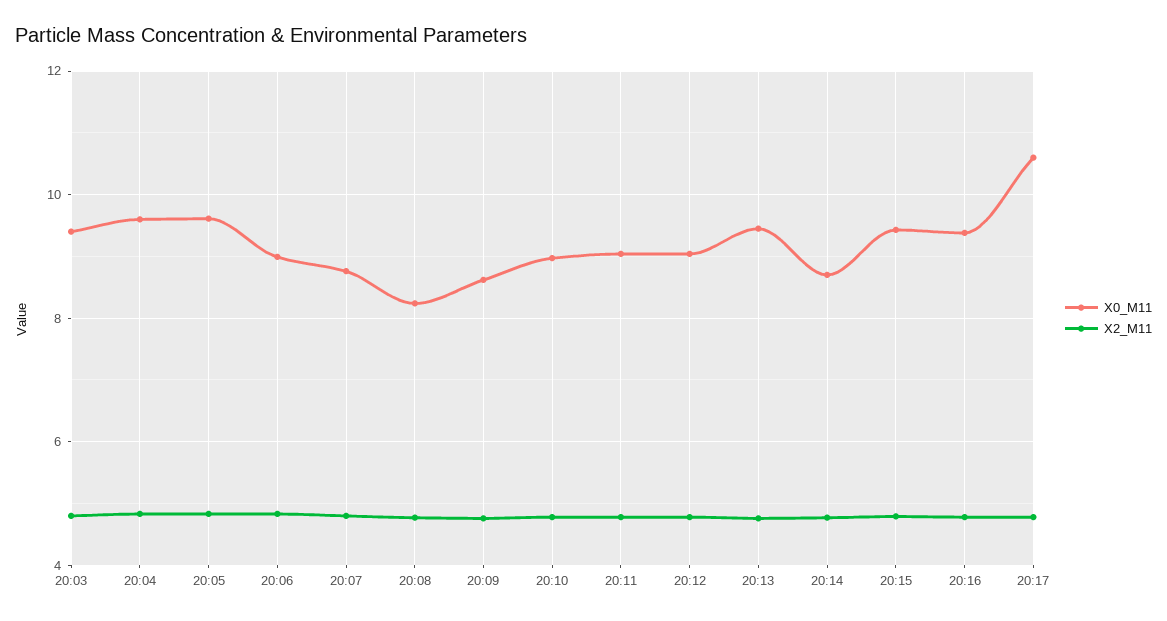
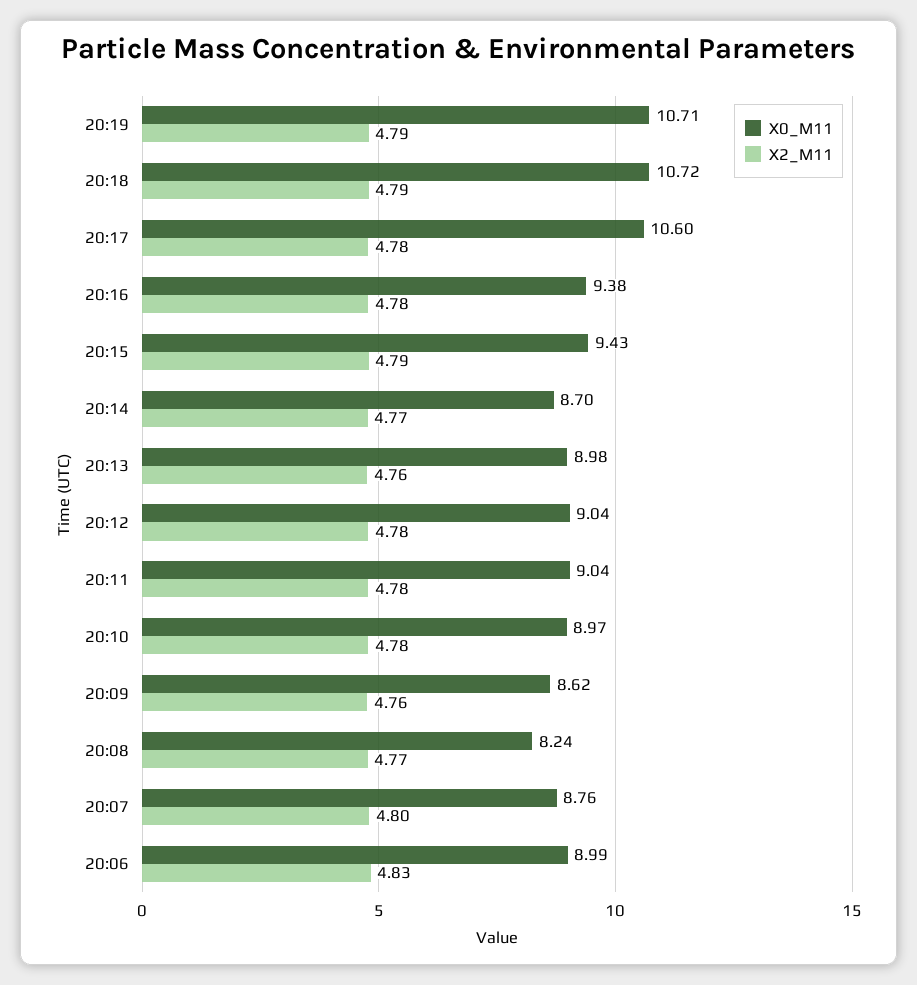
X0_M11, 20:03: 9.4 -> none
X2_M11, 20:03: 4.8 -> none
X0_M11, 20:04: 9.6 -> none
X2_M11, 20:04: 4.8 -> none
X0_M11, 20:05: 9.6 -> none
X2_M11, 20:05: 4.8 -> none
X0_M11, 20:13: 9.4 -> 8.98
X0_M11, 20:19: none -> 10.71
X2_M11, 20:19: none -> 4.79
X0_M11, 20:18: none -> 10.72
X2_M11, 20:18: none -> 4.79

